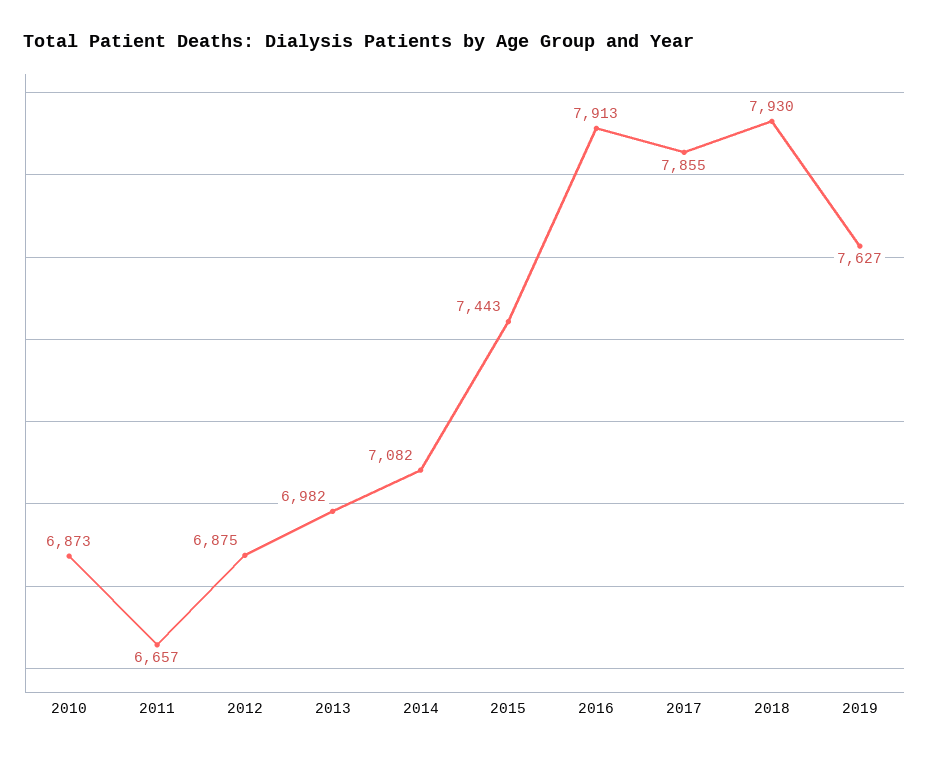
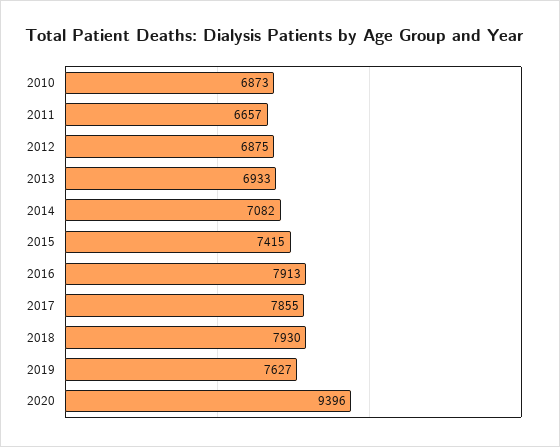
2013: 6982 -> 6933
2015: 7443 -> 7415
2020: none -> 9396

